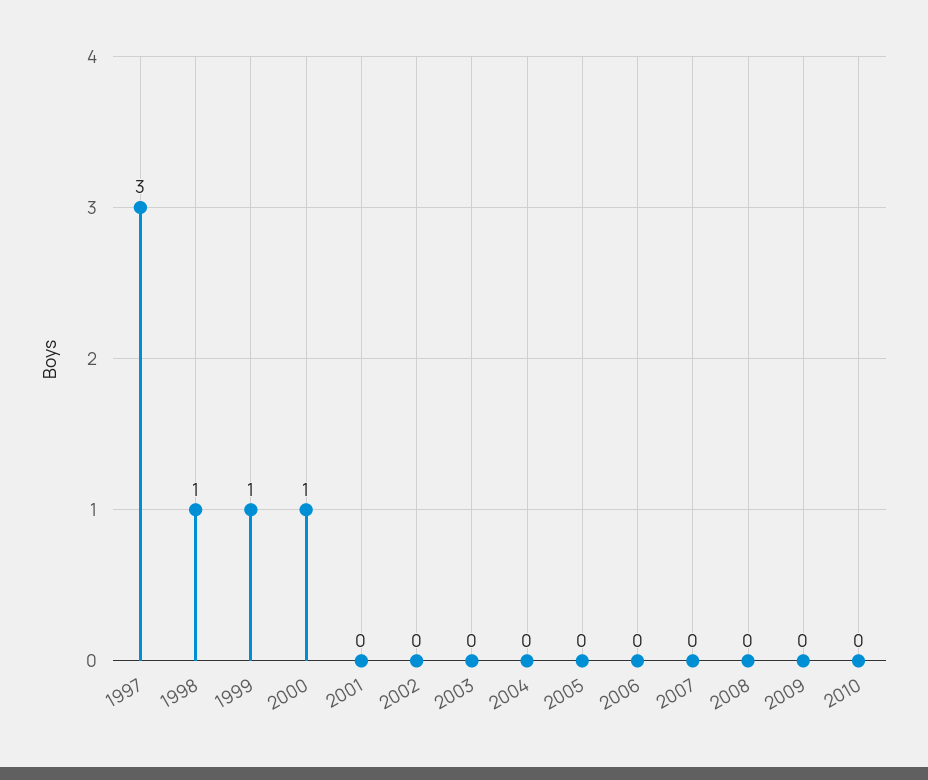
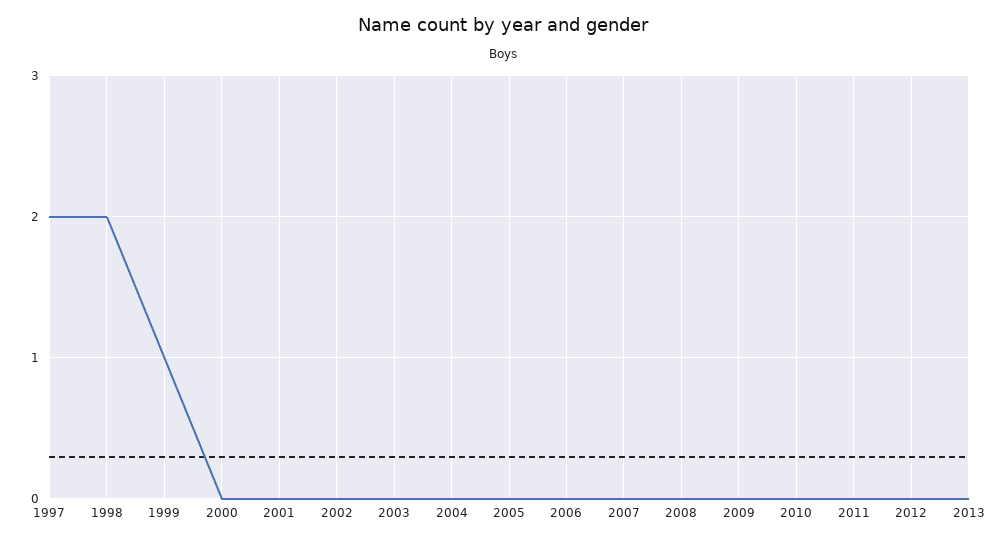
1997: 3 -> 2
1998: 1 -> 2
2000: 1 -> 0
2011: none -> 0
2012: none -> 0
2013: none -> 0

